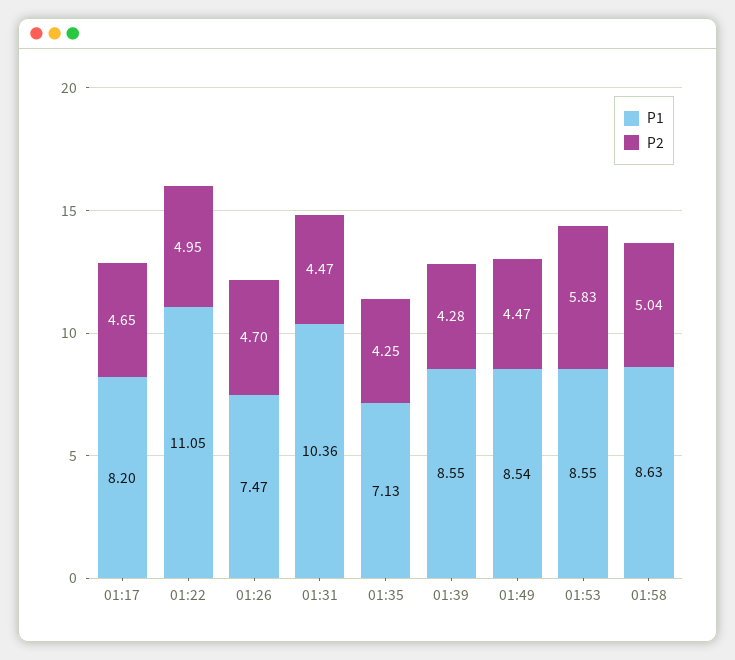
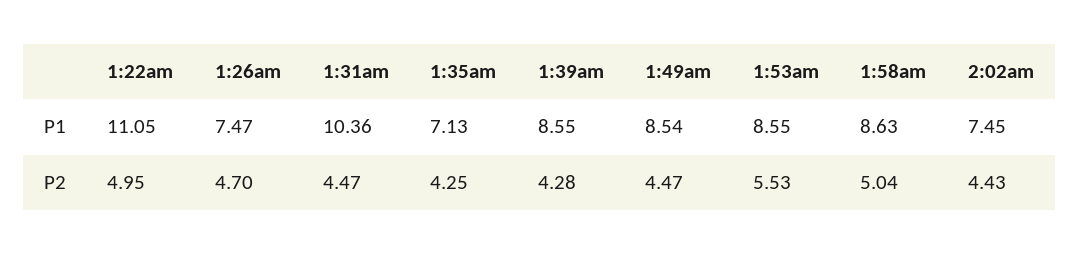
P1, 01:17: 8.2 -> none
P2, 01:17: 4.65 -> none
P2, 01:53: 5.83 -> 5.53
P1, 2:02am: none -> 7.45
P2, 2:02am: none -> 4.43

